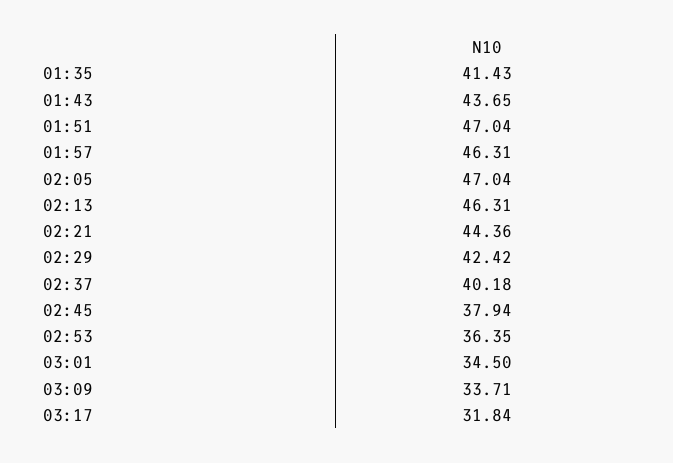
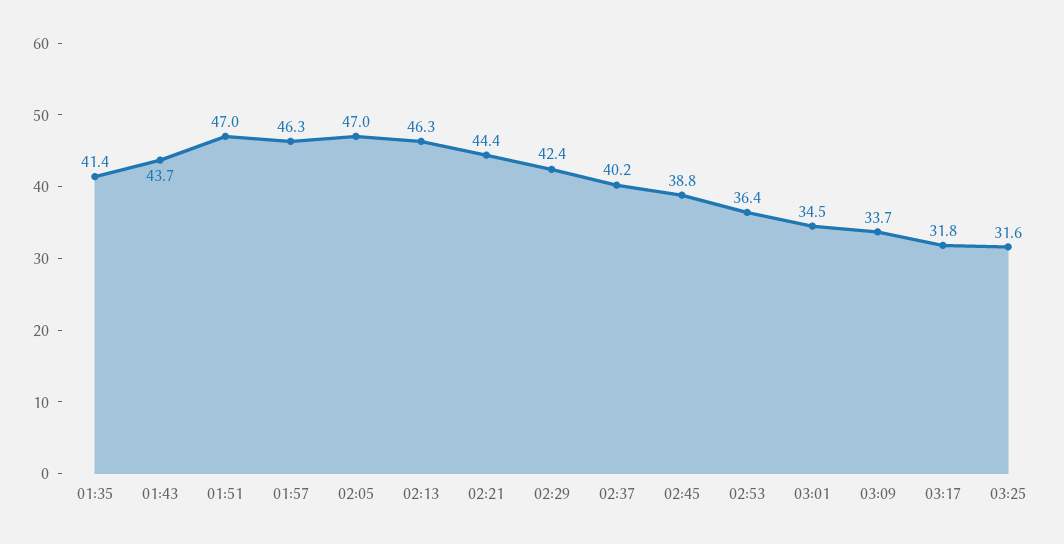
02:45: 37.94 -> 38.8
03:25: none -> 31.6

